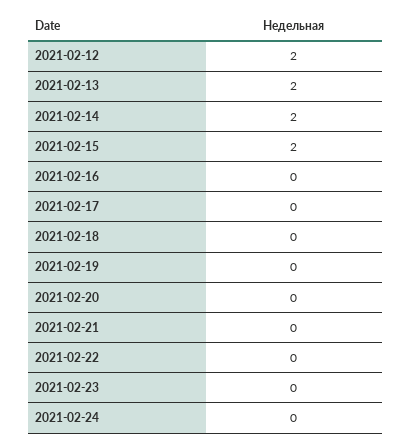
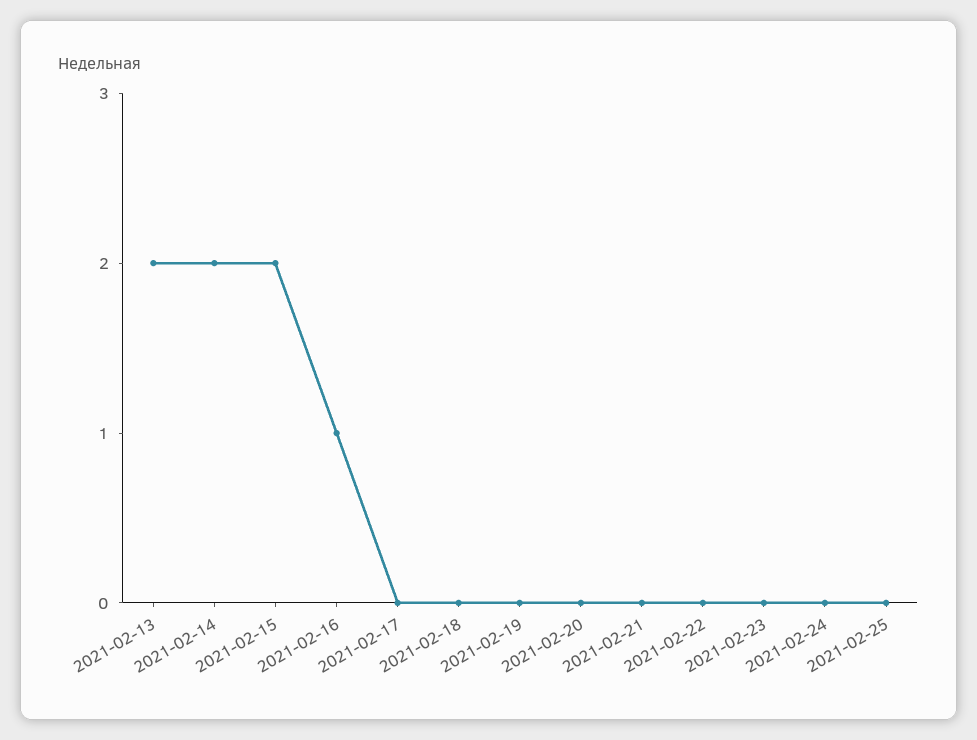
2021-02-12: 2 -> none
2021-02-16: 0 -> 1
2021-02-25: none -> 0

